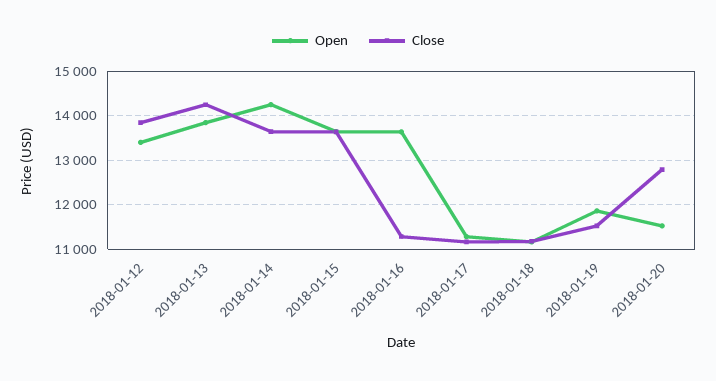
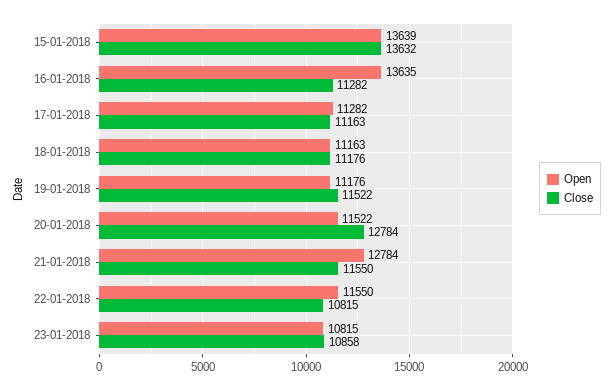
Open, 2018-01-12: 13400 -> none
Close, 2018-01-12: 13800 -> none
Open, 2018-01-13: 13800 -> none
Close, 2018-01-13: 14200 -> none
Open, 2018-01-14: 14200 -> none
Close, 2018-01-14: 13600 -> none
Open, 2018-01-19: 11800 -> 11176
Open, 21-01-2018: none -> 12784
Close, 21-01-2018: none -> 11550
Open, 22-01-2018: none -> 11550
Close, 22-01-2018: none -> 10815
Open, 23-01-2018: none -> 10815
Close, 23-01-2018: none -> 10858

